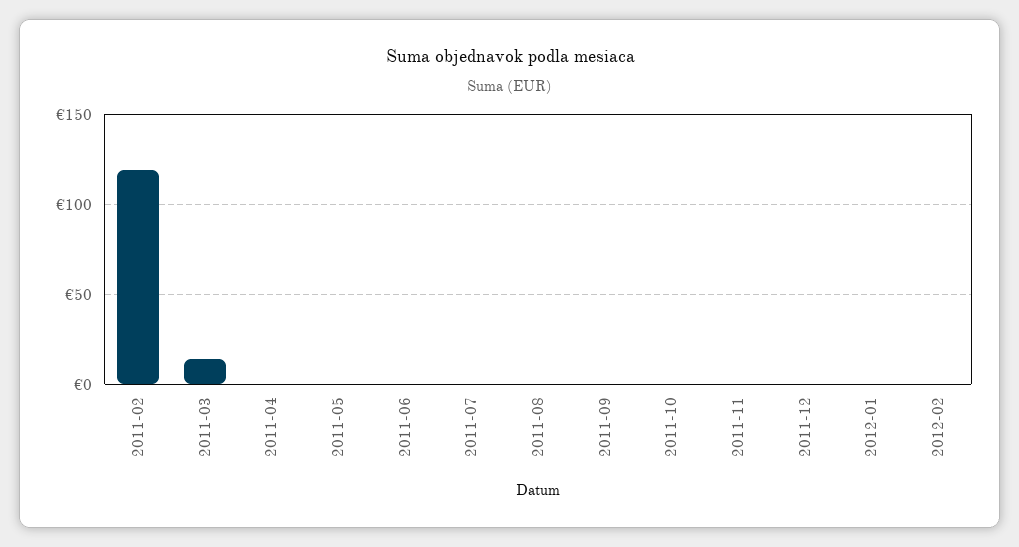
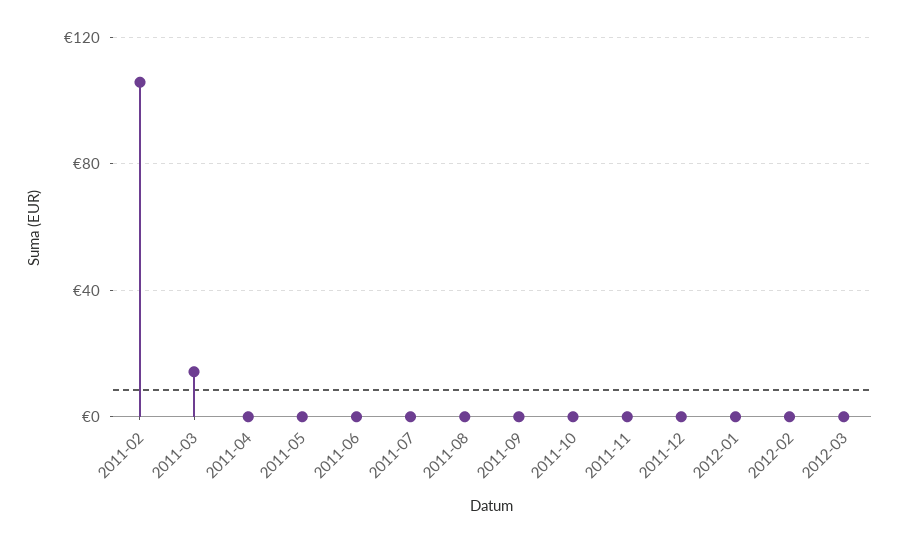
2011-02: 120 -> 105
2012-03: none -> 0

